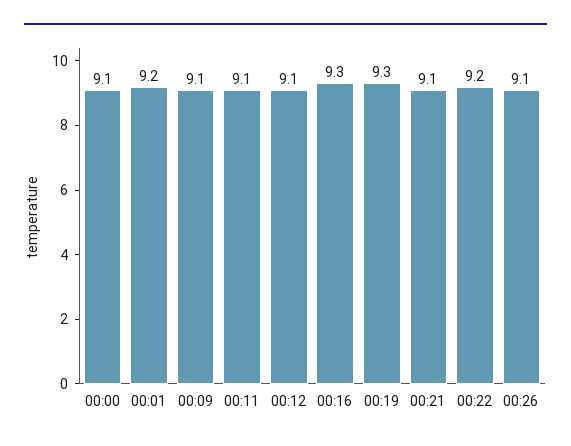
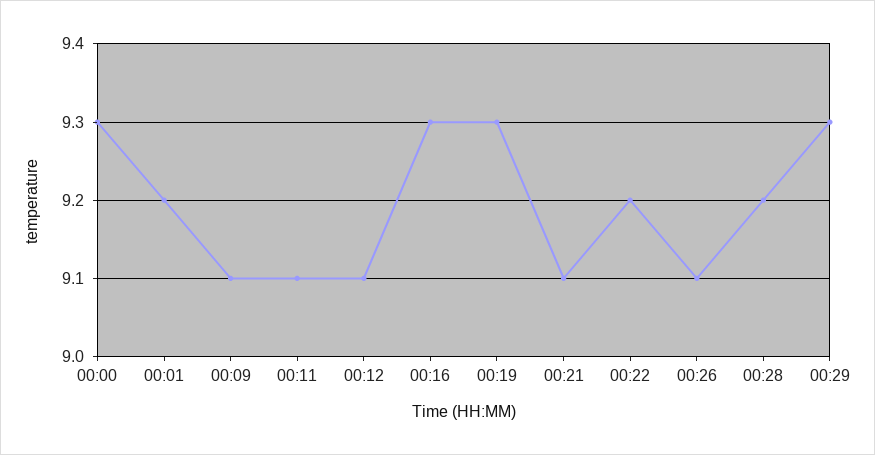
00:00: 9.1 -> 9.3
00:28: none -> 9.2
00:29: none -> 9.3

